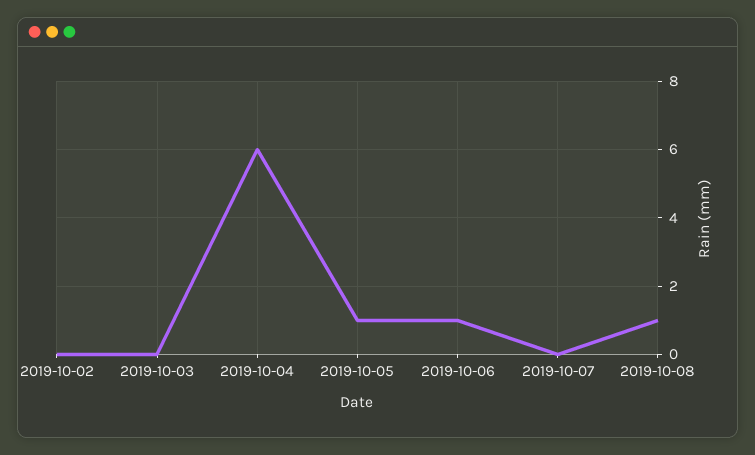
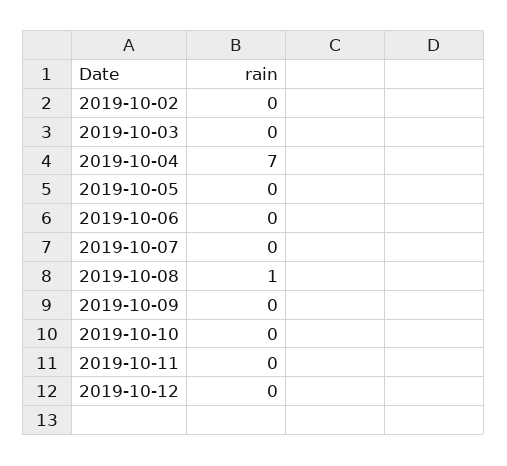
2019-10-04: 6 -> 7
2019-10-05: 1 -> 0
2019-10-06: 1 -> 0
2019-10-09: none -> 0
2019-10-10: none -> 0
2019-10-11: none -> 0
2019-10-12: none -> 0

